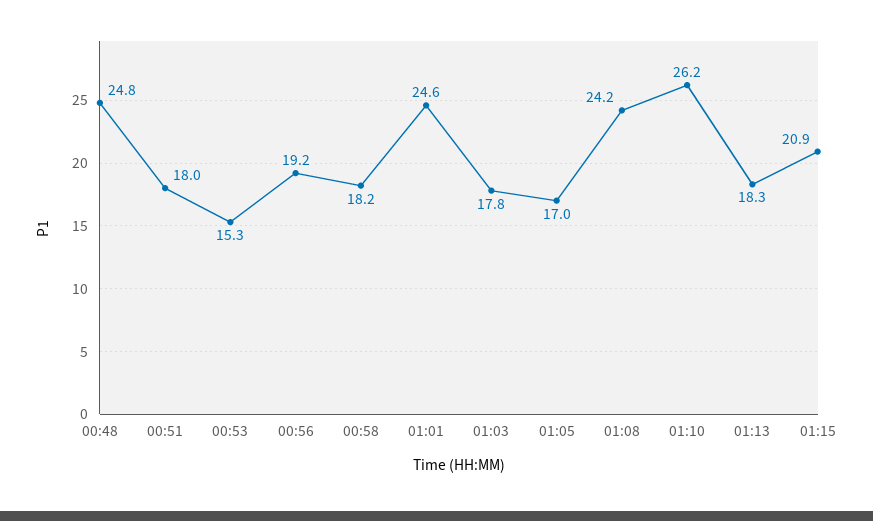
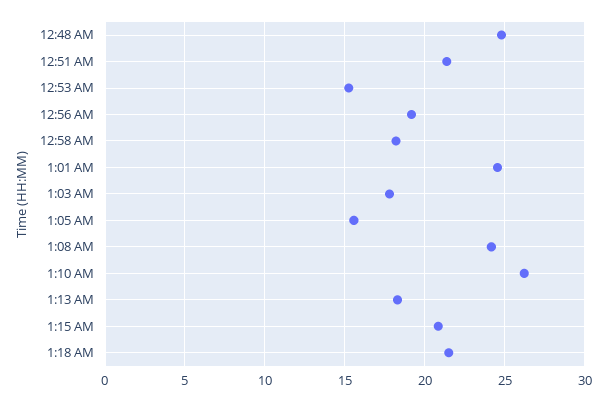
00:51: 18 -> 21.5
01:05: 17 -> 15.5
1:18 AM: none -> 21.5

